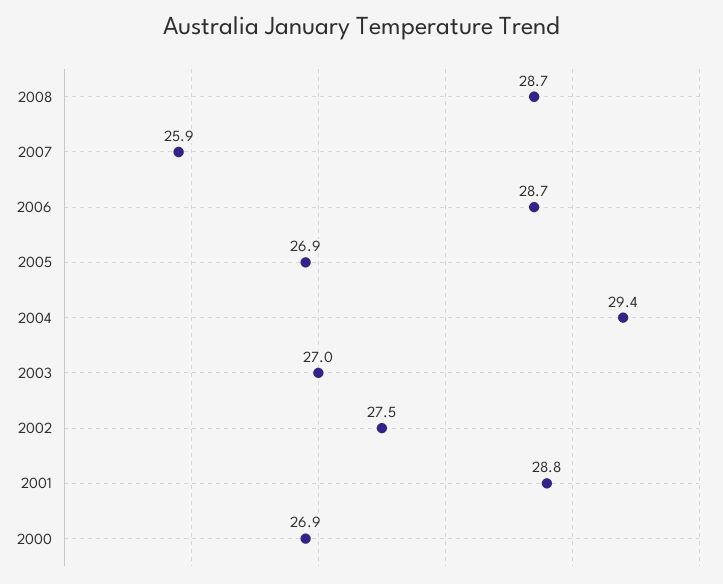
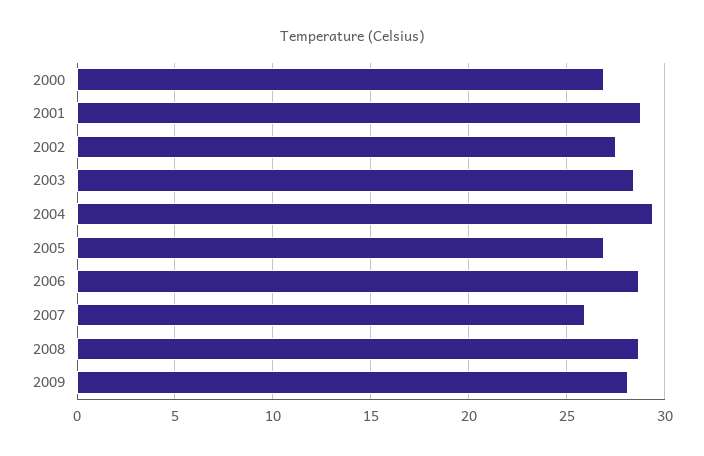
2003: 27 -> 28.5
2009: none -> 28

